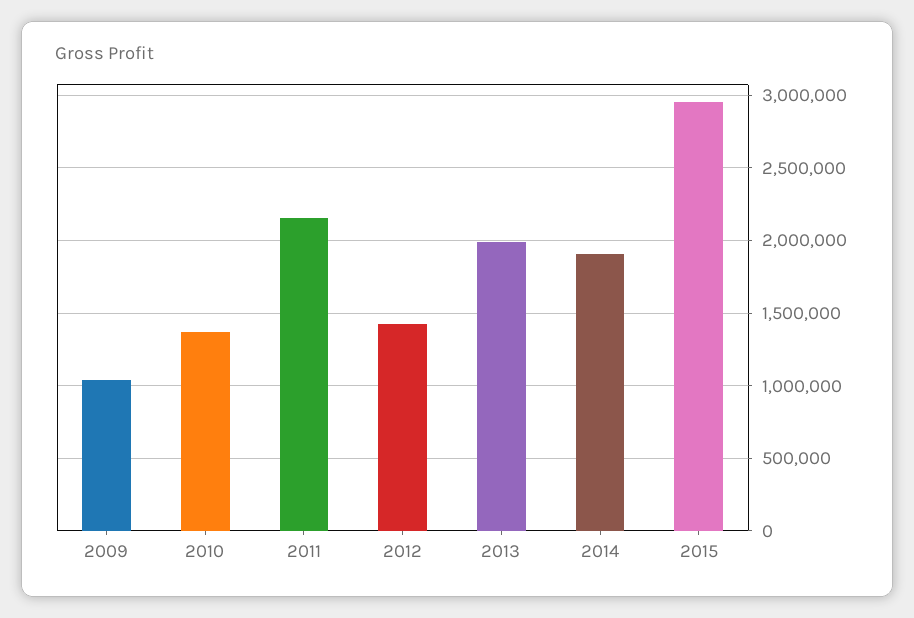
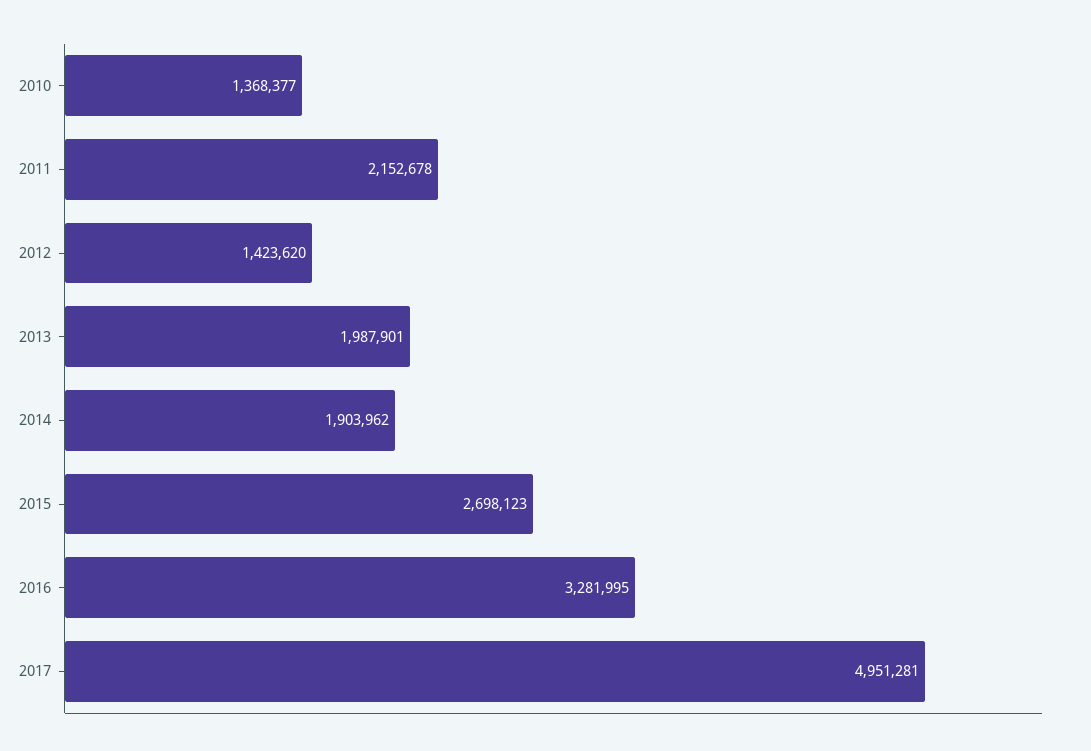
2009: 1050000 -> none
2015: 2950000 -> 2698123
2016: none -> 3281995
2017: none -> 4951281

